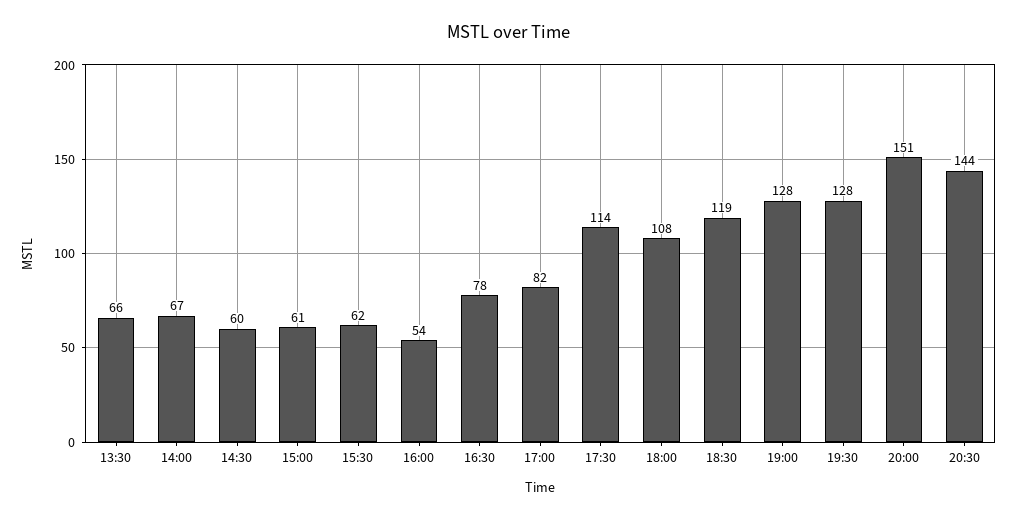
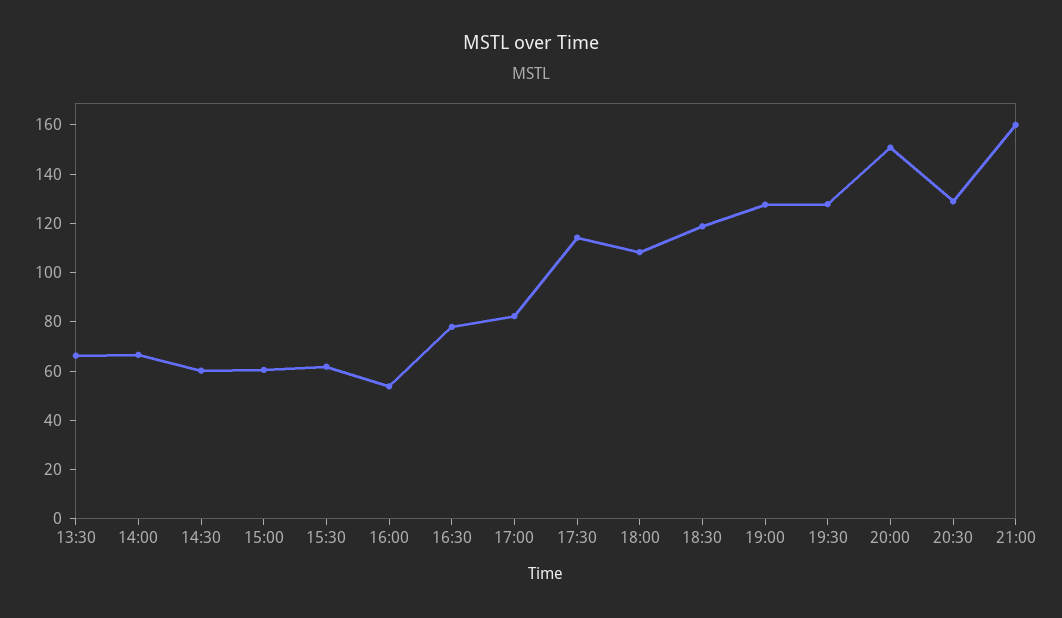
20:30: 144 -> 130
21:00: none -> 160

